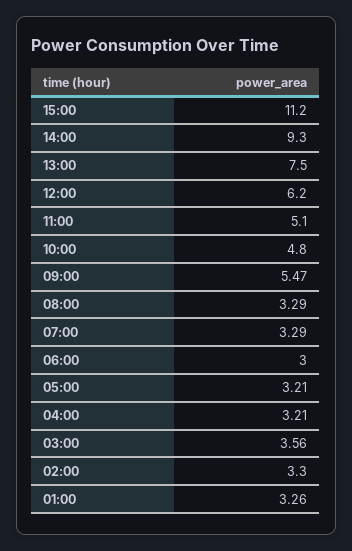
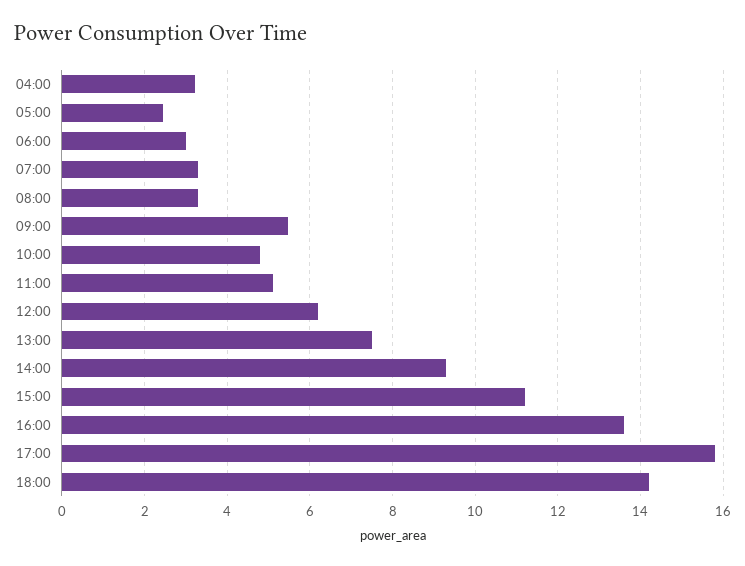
05:00: 3.21 -> 2.4
03:00: 3.56 -> none
02:00: 3.3 -> none
01:00: 3.26 -> none
16:00: none -> 13.6
17:00: none -> 15.8
18:00: none -> 14.2

